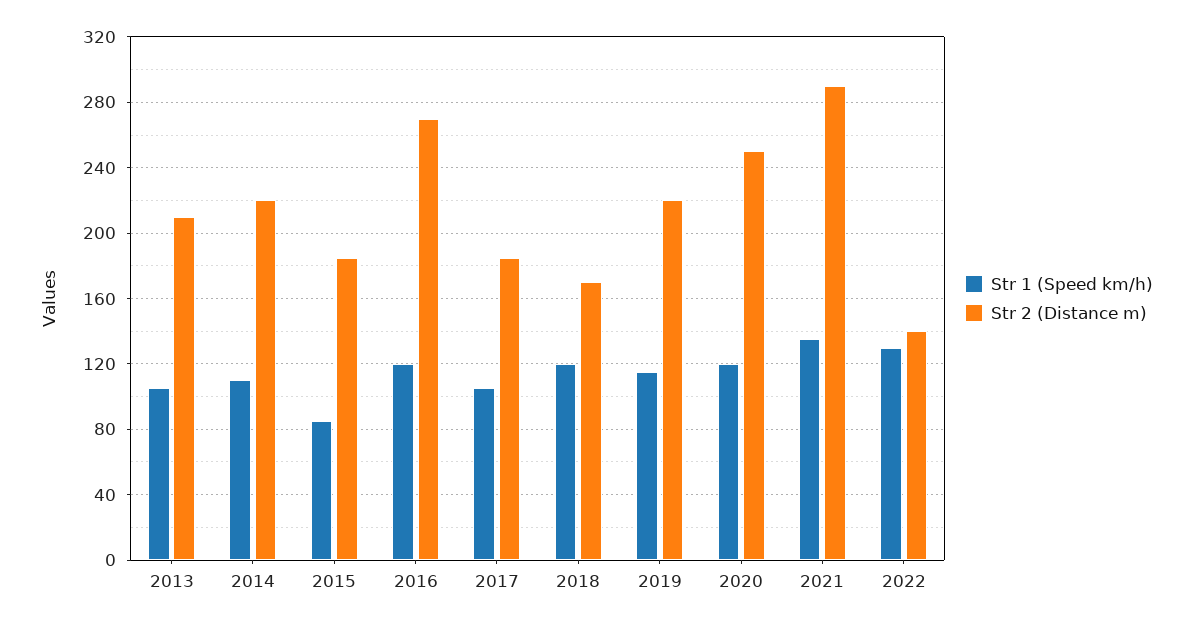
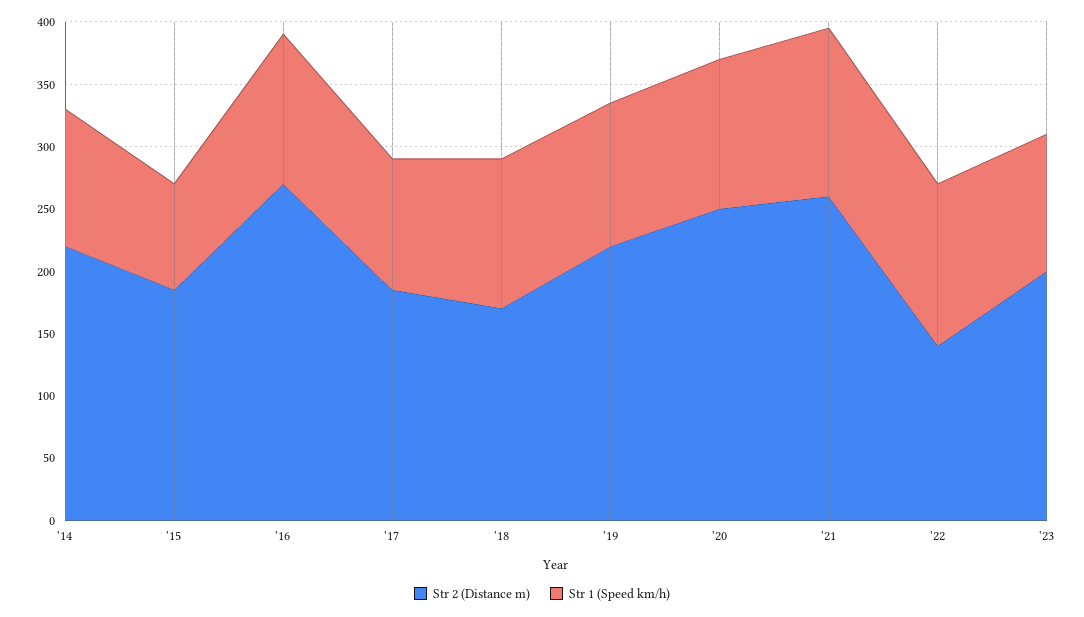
Str 1 (Speed km/h), 2013: 105 -> none
Str 2 (Distance m), 2013: 210 -> none
Str 2 (Distance m), 2021: 290 -> 260
Str 2 (Distance m), '23: none -> 200
Str 1 (Speed km/h), '23: none -> 110

